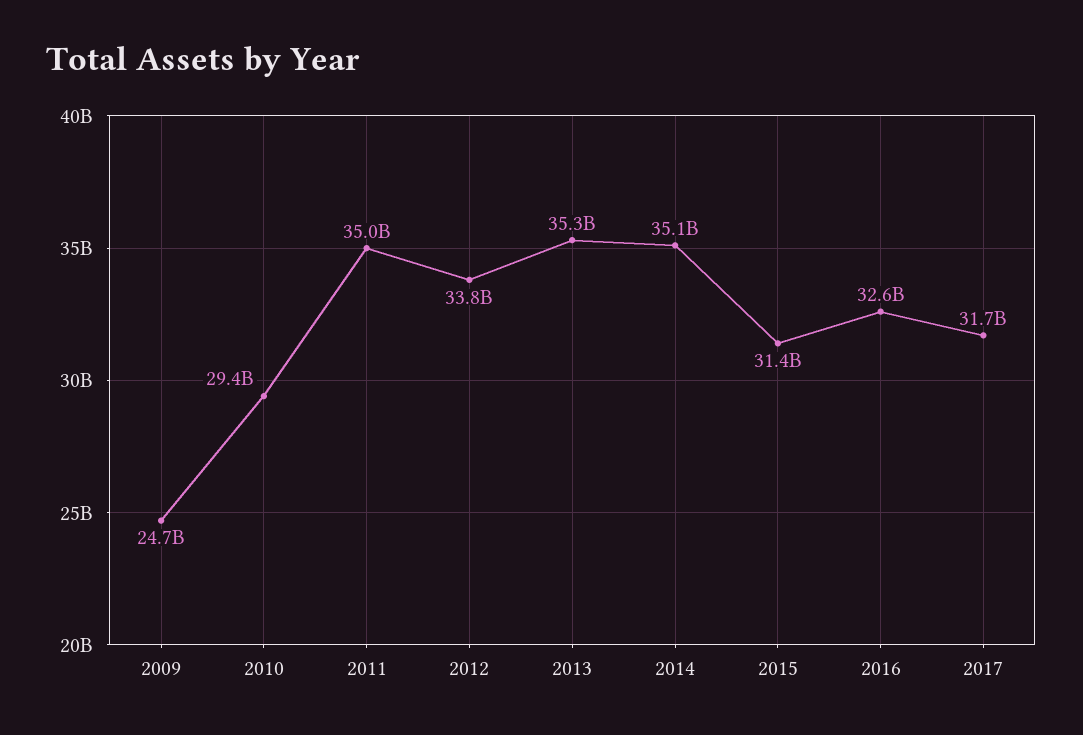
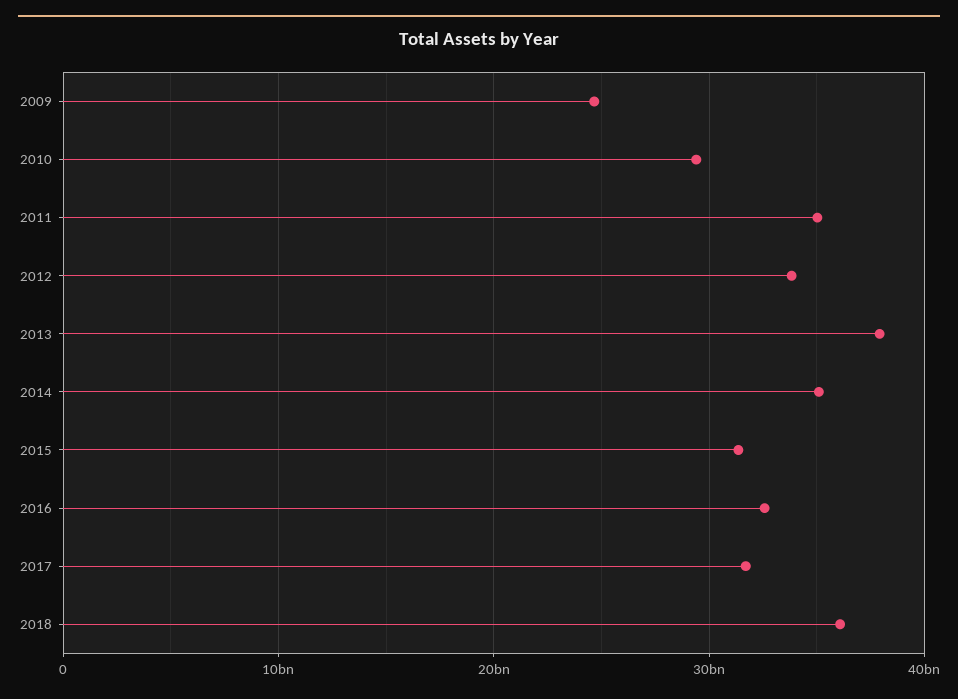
2013: 35300000000 -> 38000000000
2018: none -> 36000000000

